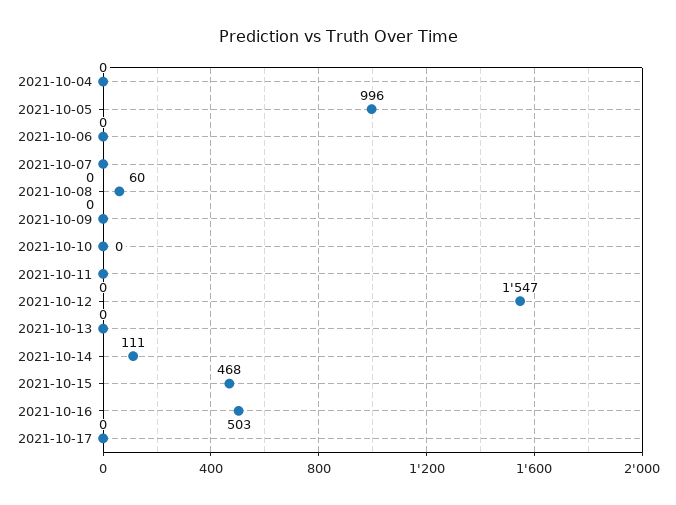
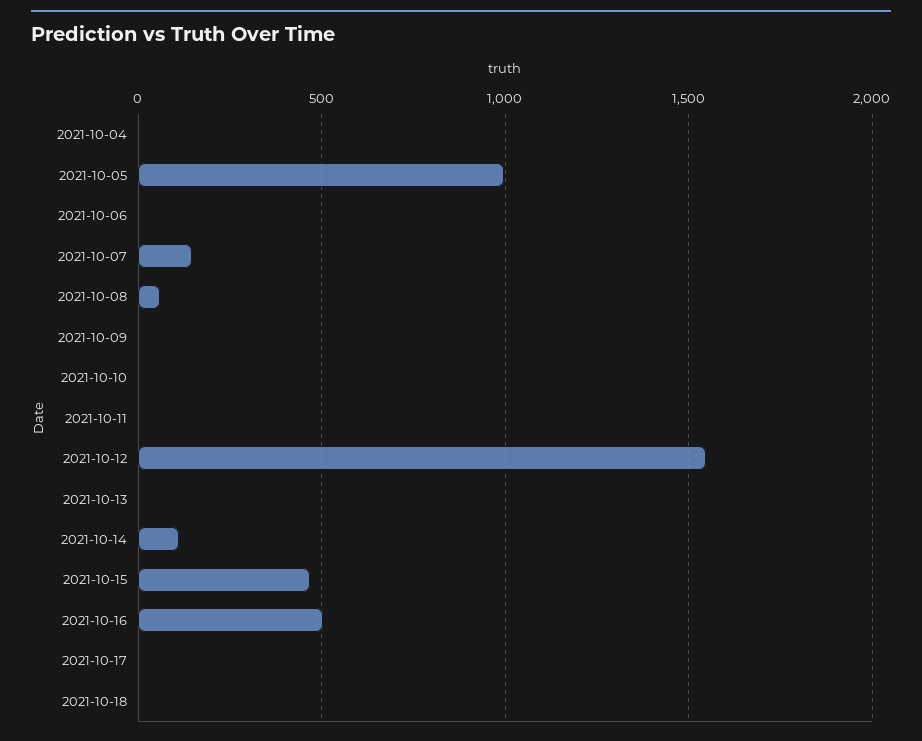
2021-10-07: 0 -> 150
2021-10-18: none -> 0

